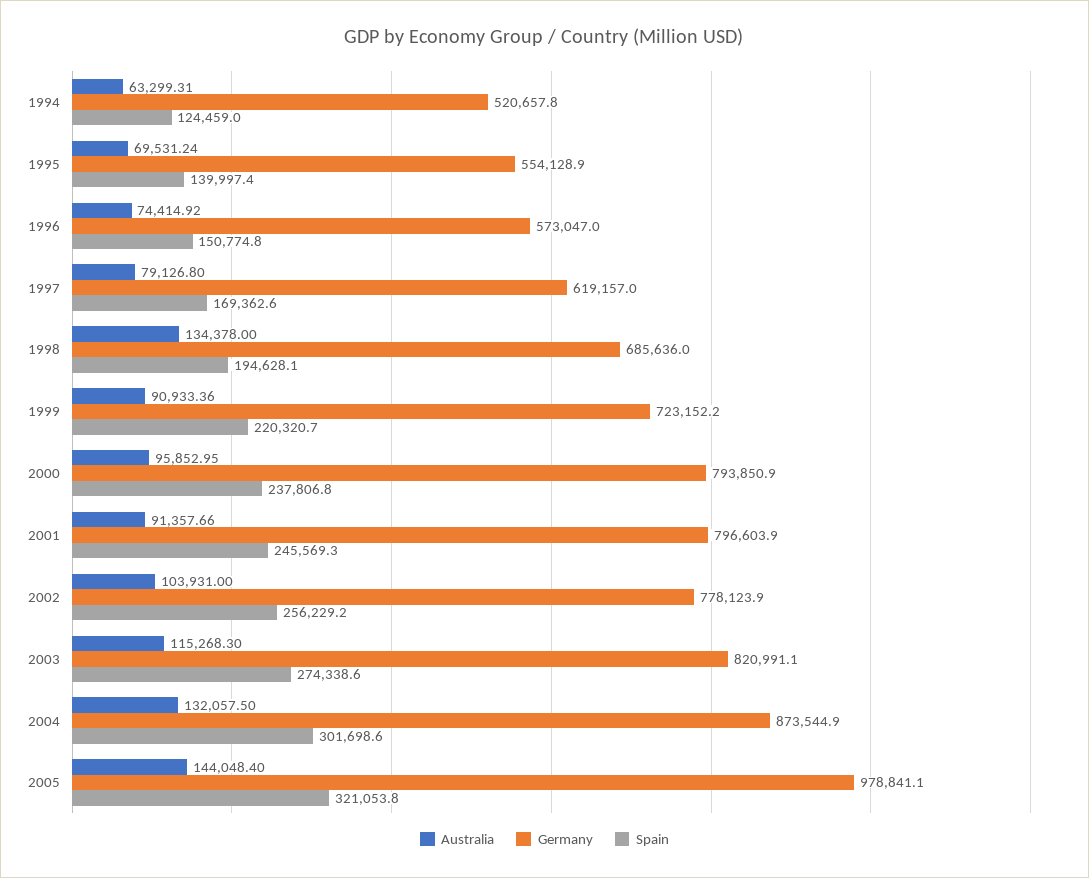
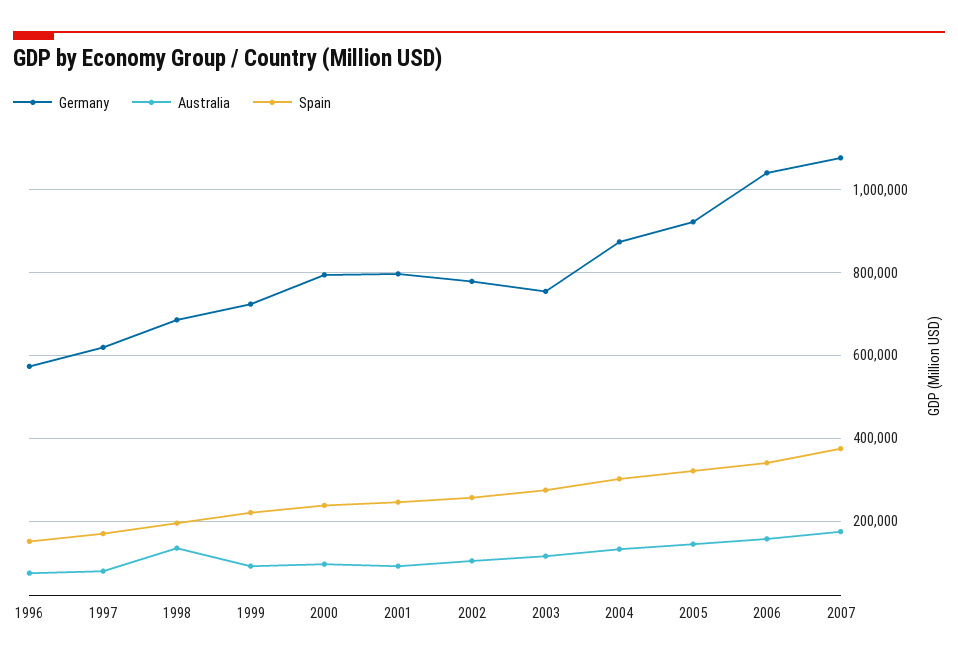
Australia, 1994: 63299.31 -> none
Germany, 1994: 520657.8 -> none
Spain, 1994: 124459 -> none
Australia, 1995: 69531.24 -> none
Germany, 1995: 554128.9 -> none
Spain, 1995: 139997.4 -> none
Germany, 2003: 820991.1 -> 760000
Germany, 2005: 978841.1 -> 920000
Germany, 2006: none -> 1040000
Australia, 2006: none -> 160000
Spain, 2006: none -> 340000
Germany, 2007: none -> 1080000
Australia, 2007: none -> 180000
Spain, 2007: none -> 380000

